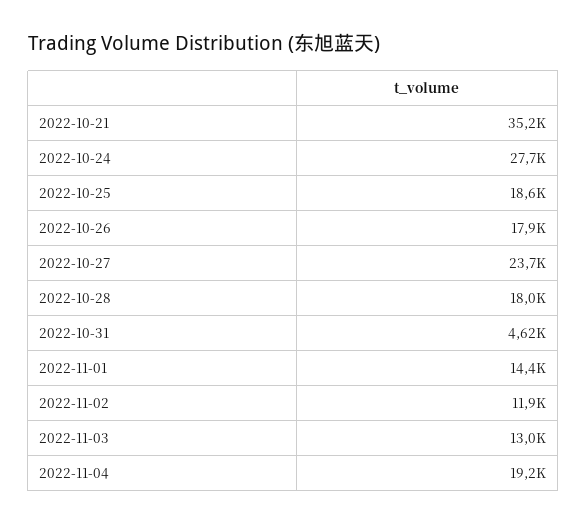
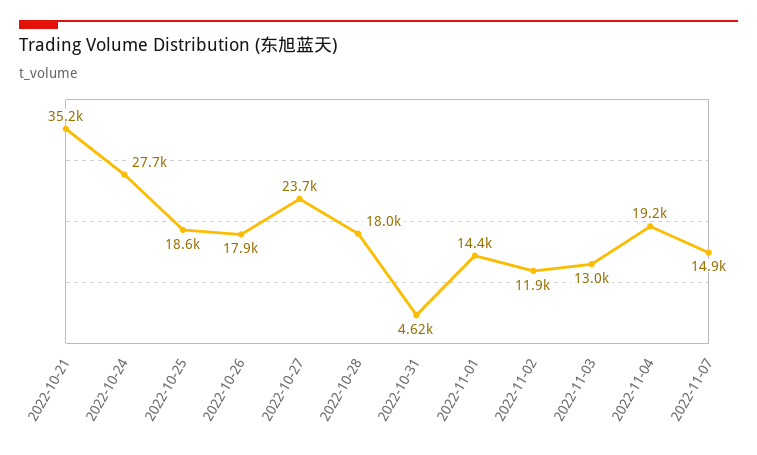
2022-11-07: none -> 14900

